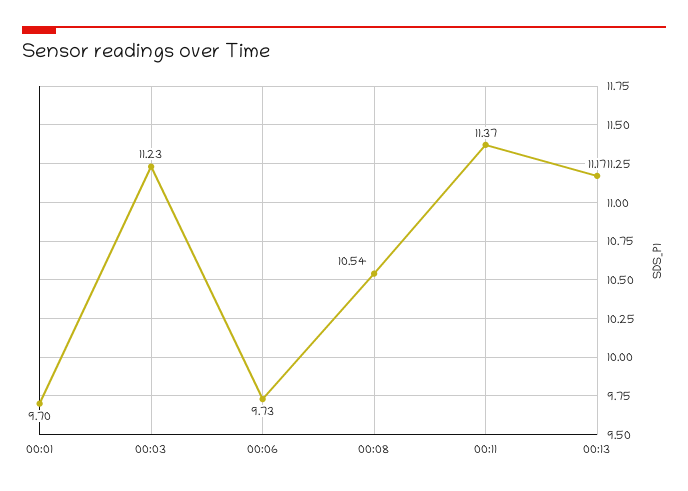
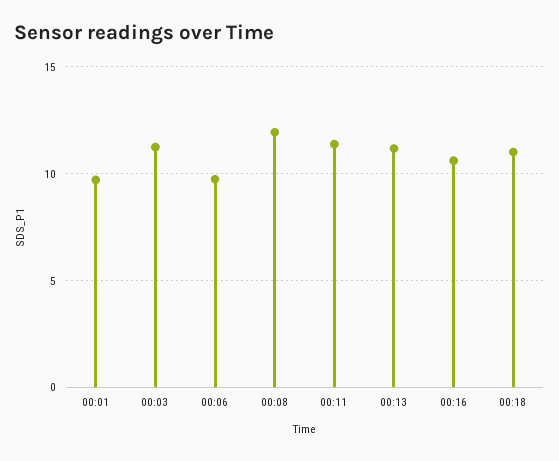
00:08: 10.54 -> 12
00:16: none -> 10.5
00:18: none -> 11

